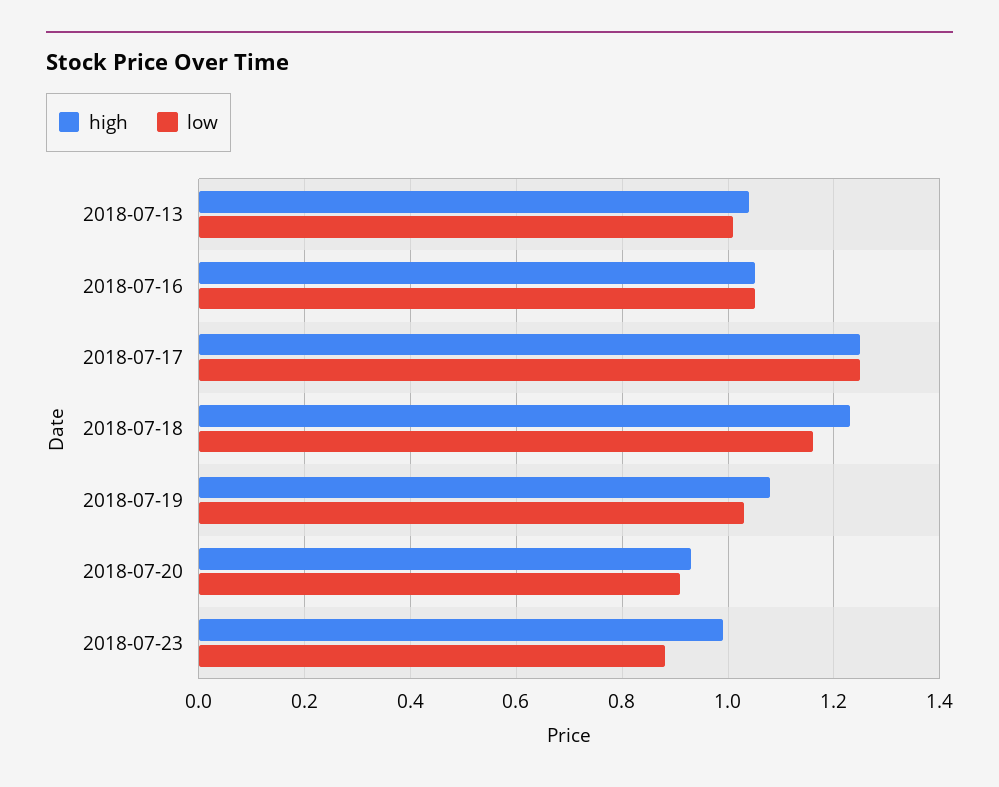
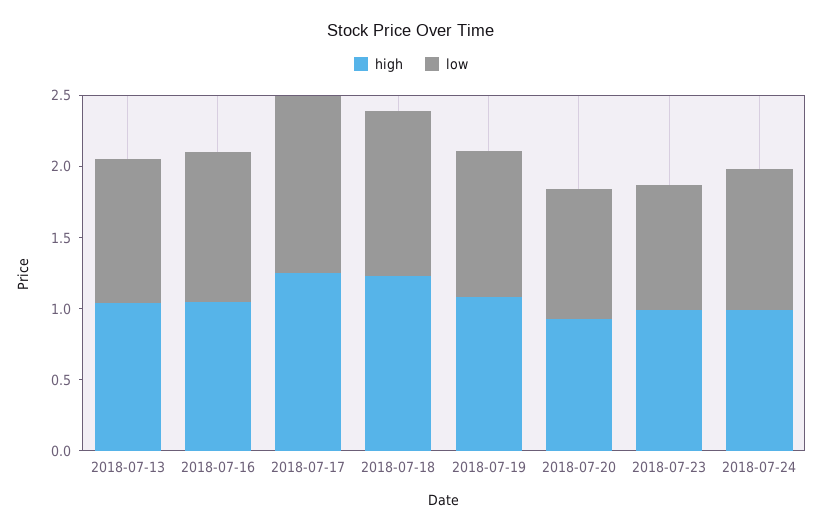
high, 2018-07-24: none -> 1
low, 2018-07-24: none -> 1

